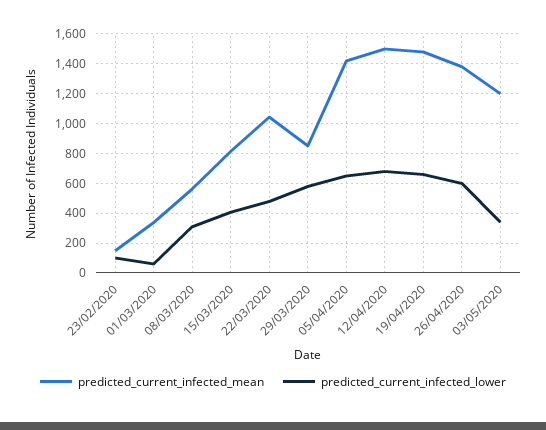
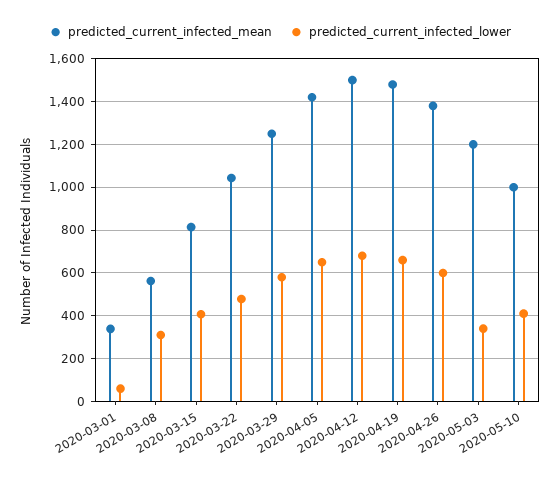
predicted_current_infected_mean, 23/02/2020: 150 -> none
predicted_current_infected_lower, 23/02/2020: 100 -> none
predicted_current_infected_mean, 29/03/2020: 850 -> 1250
predicted_current_infected_mean, 2020-05-10: none -> 1000
predicted_current_infected_lower, 2020-05-10: none -> 400

